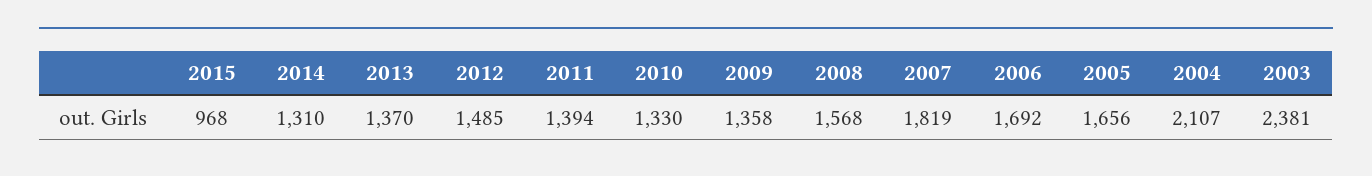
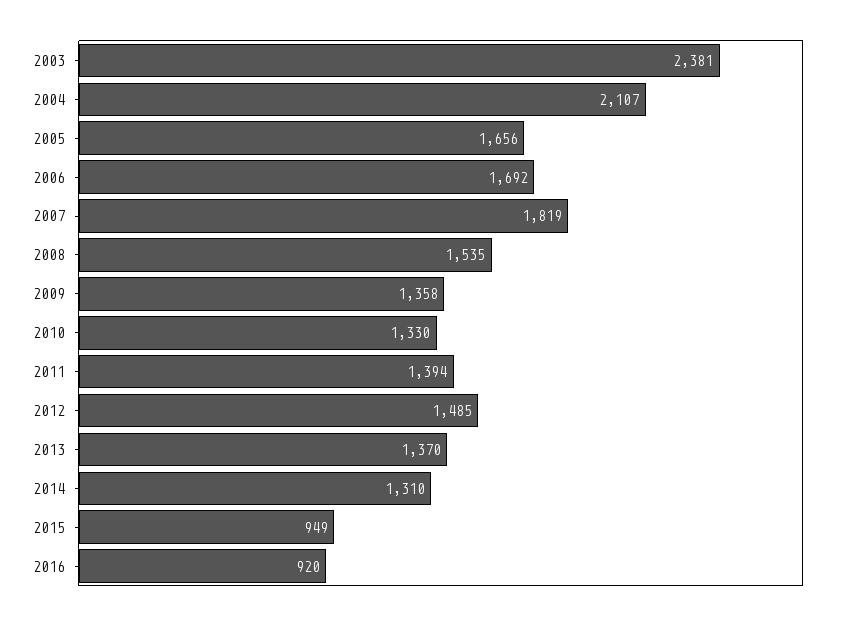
2015: 968 -> 949
2008: 1568 -> 1535
2016: none -> 920

